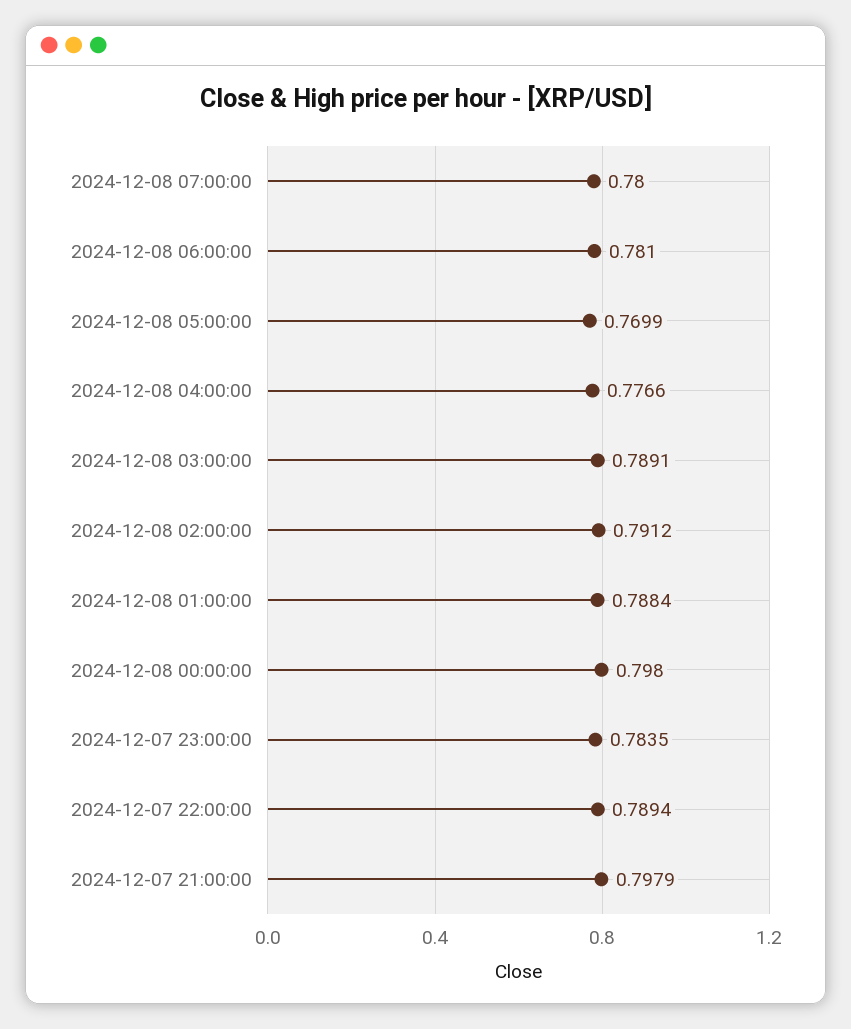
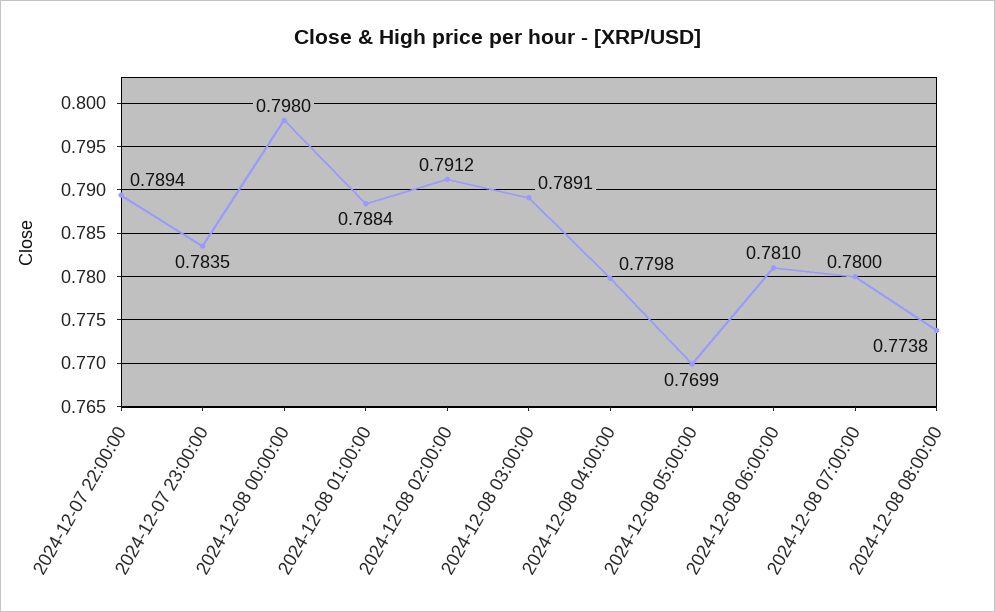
2024-12-08 04:00:00: 0.7766 -> 0.7798
2024-12-07 21:00:00: 0.7979 -> none
2024-12-08 08:00:00: none -> 0.7738

